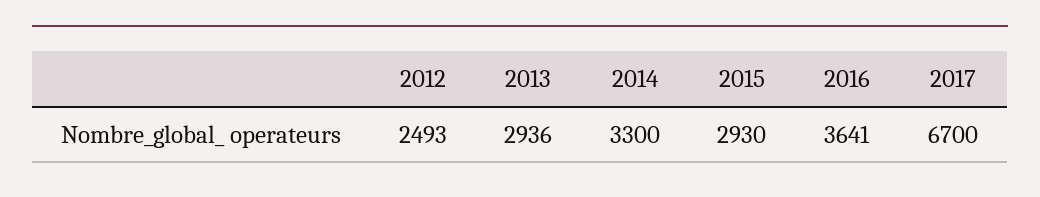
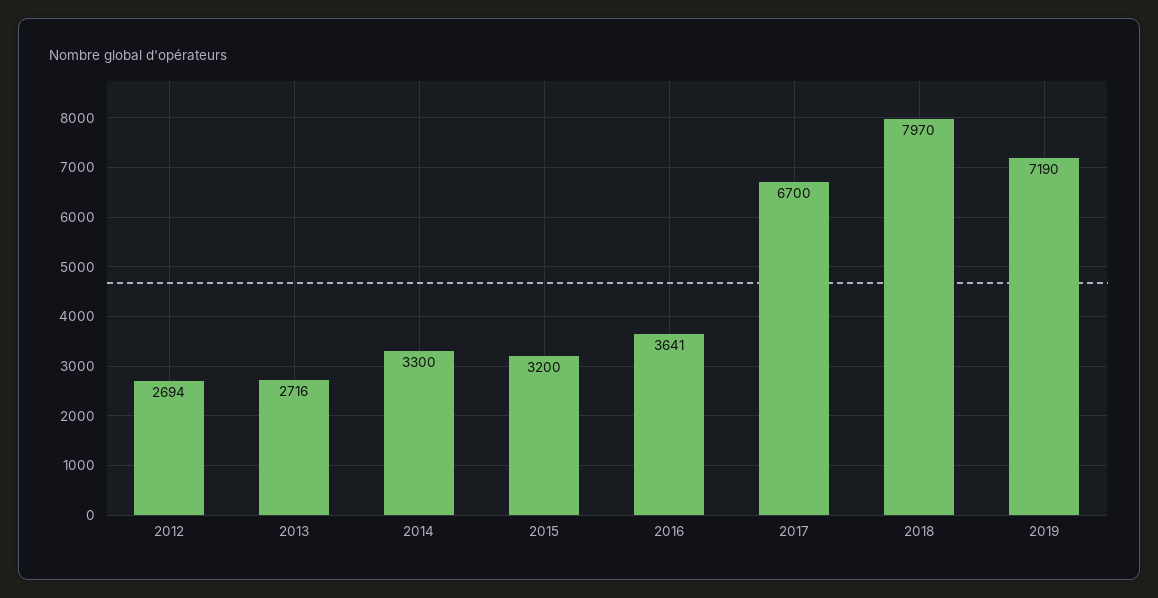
2012: 2493 -> 2694
2013: 2936 -> 2716
2015: 2930 -> 3200
2018: none -> 7970
2019: none -> 7190

